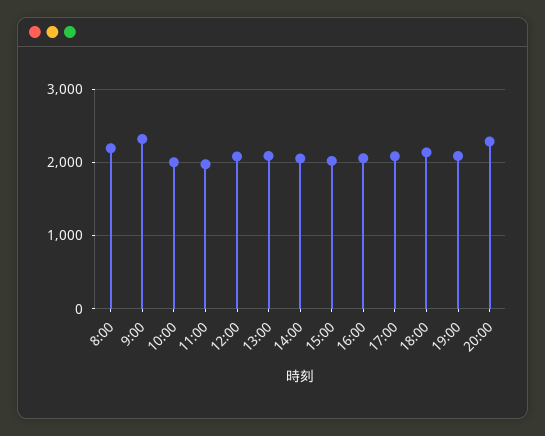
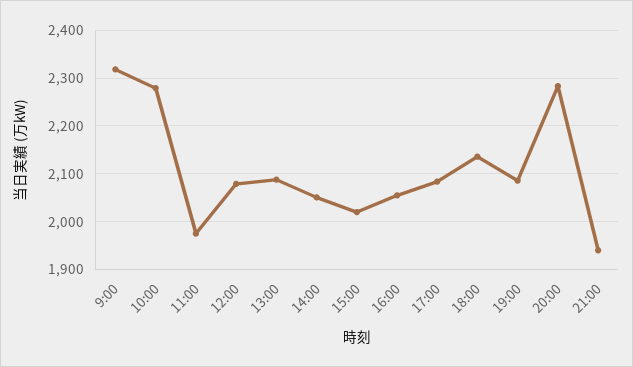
8:00: 2200 -> none
10:00: 2000 -> 2280
21:00: none -> 1940

